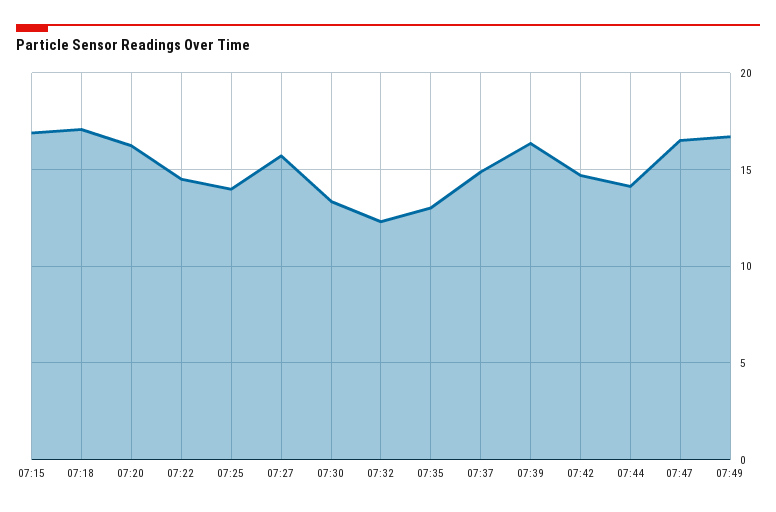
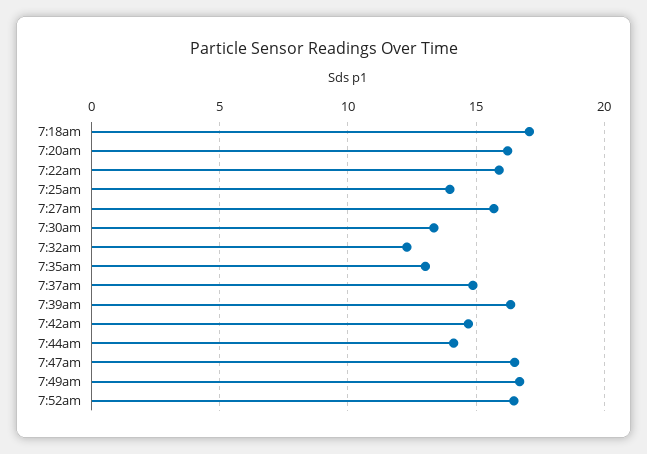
07:15: 17 -> none
07:22: 14.5 -> 16
7:52am: none -> 16.5

